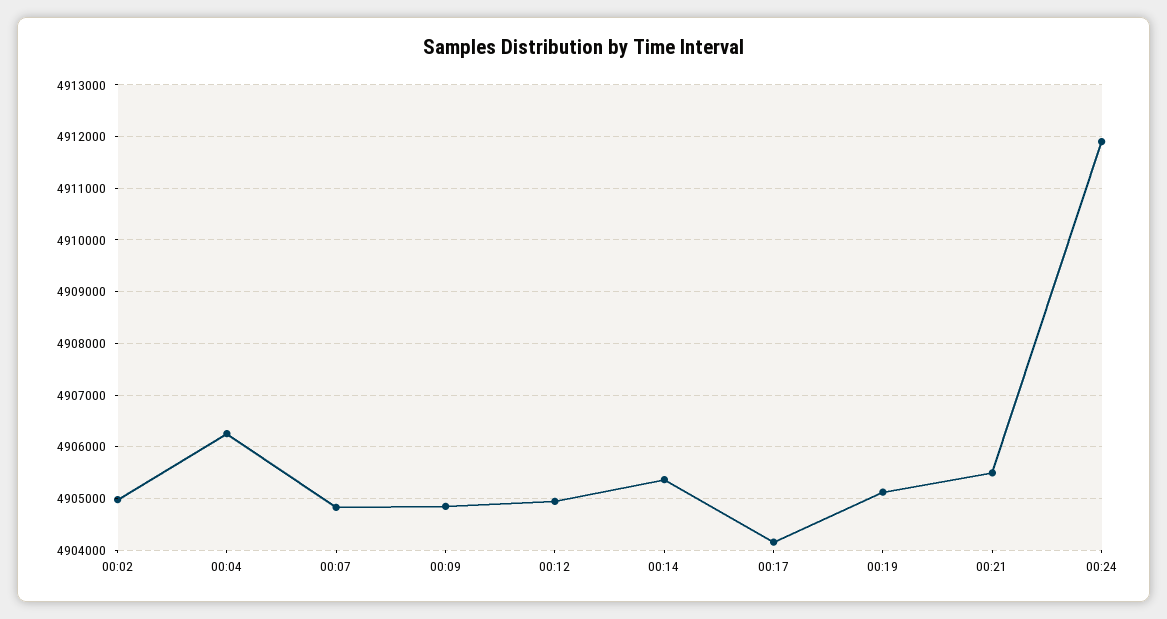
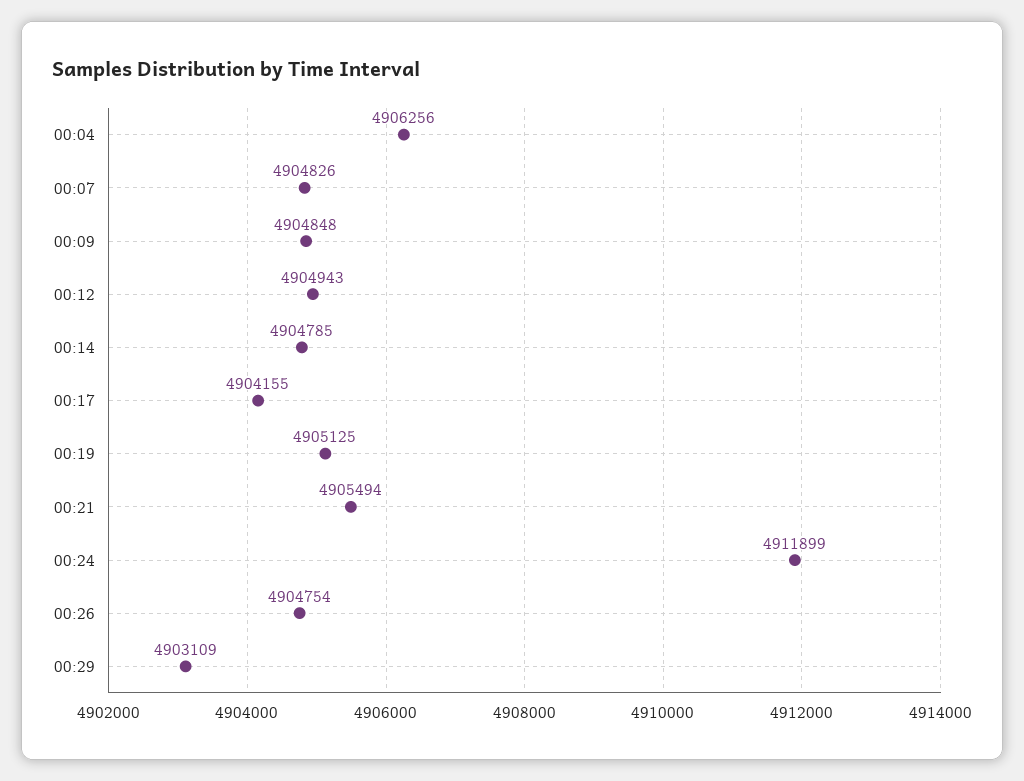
00:02: 4905000 -> none
00:14: 4905400 -> 4904785
00:26: none -> 4904754
00:29: none -> 4903109

